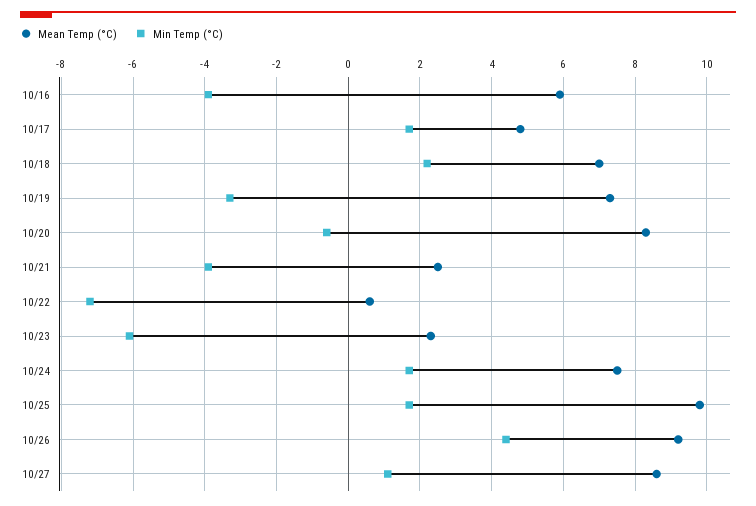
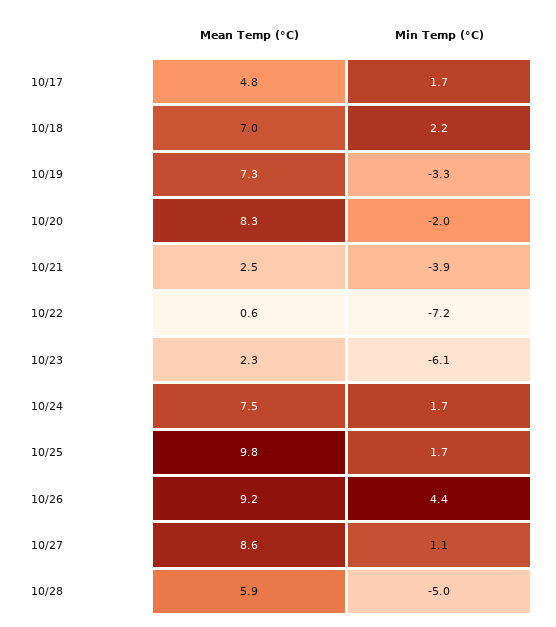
Mean Temp (°C), 10/16: 6 -> none
Min Temp (°C), 10/16: -4 -> none
Min Temp (°C), 10/20: -0.5 -> -2
Mean Temp (°C), 10/28: none -> 5.9
Min Temp (°C), 10/28: none -> -5

